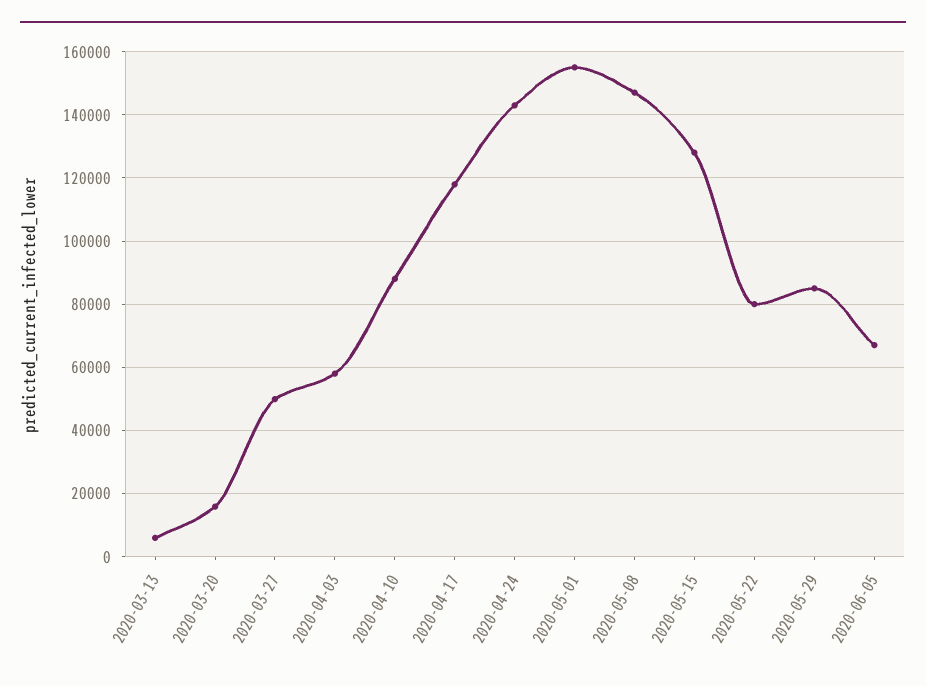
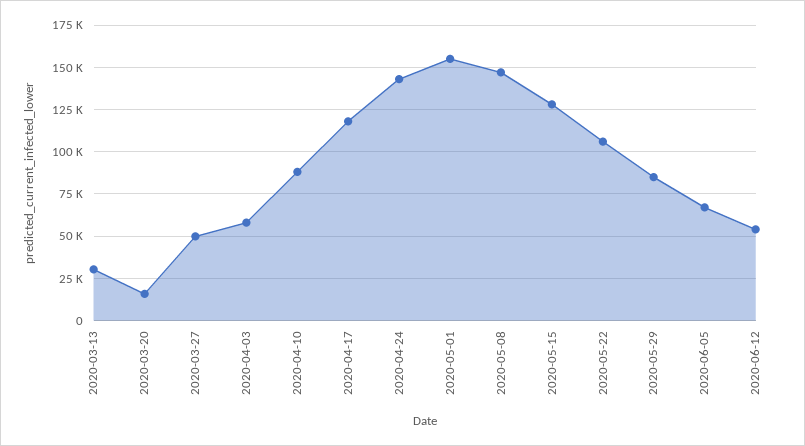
2020-03-13: 6000 -> 30000
2020-05-22: 80000 -> 105000
2020-06-12: none -> 55000

